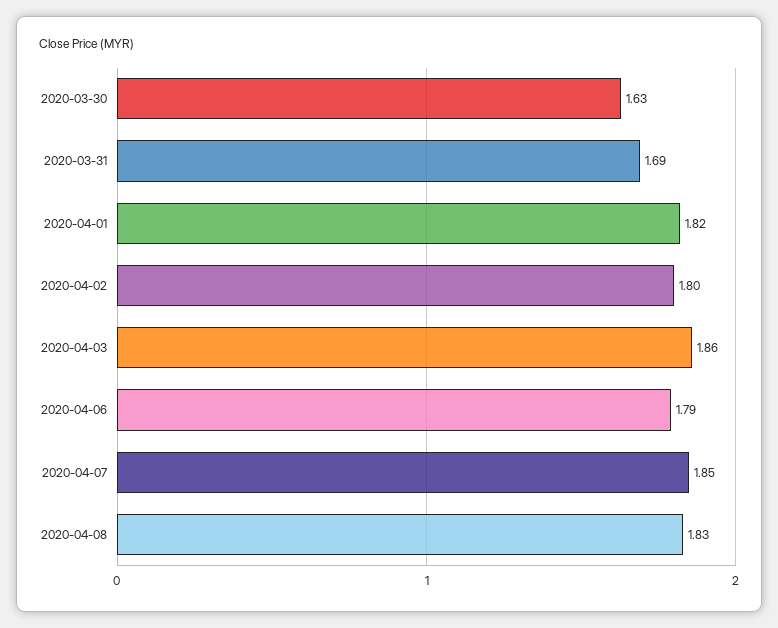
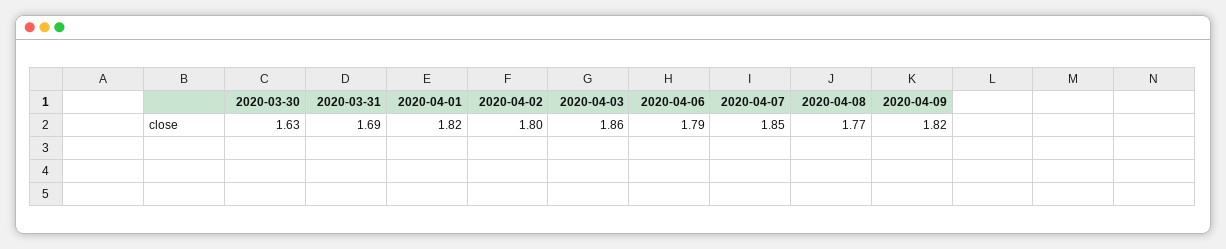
2020-04-08: 1.83 -> 1.77
2020-04-09: none -> 1.82

